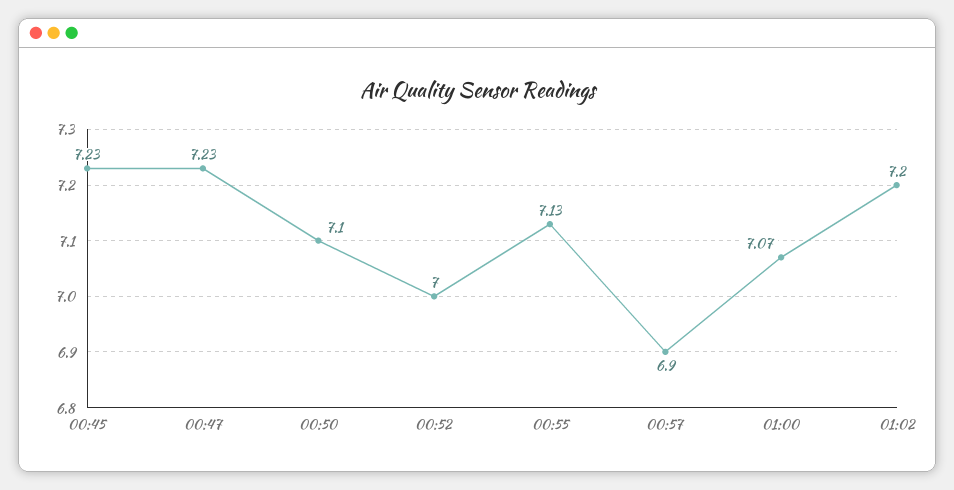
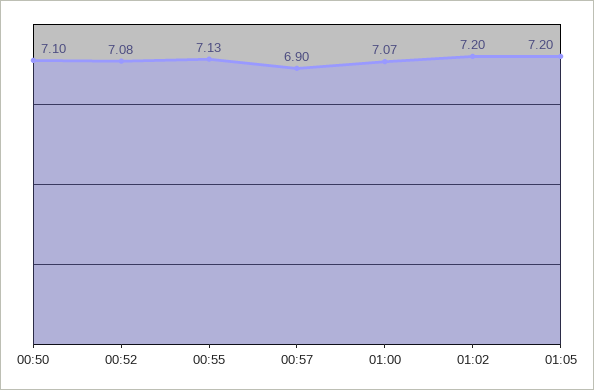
00:45: 7.23 -> none
00:47: 7.23 -> none
00:52: 7 -> 7.08
01:05: none -> 7.2

